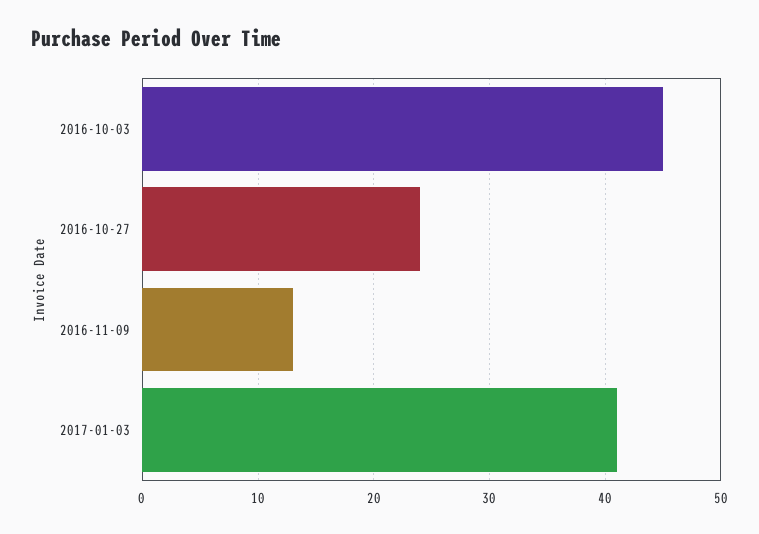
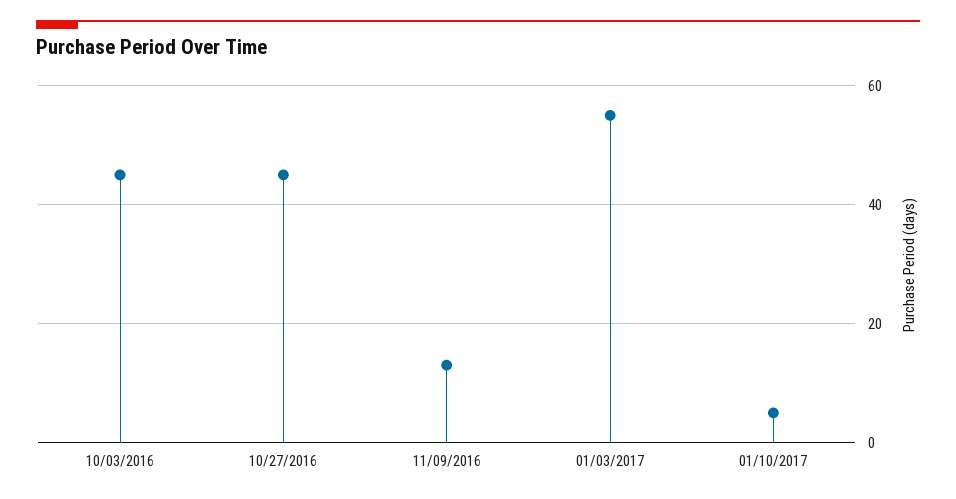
2016-10-27: 24 -> 45
2017-01-03: 41 -> 55
01/10/2017: none -> 5

